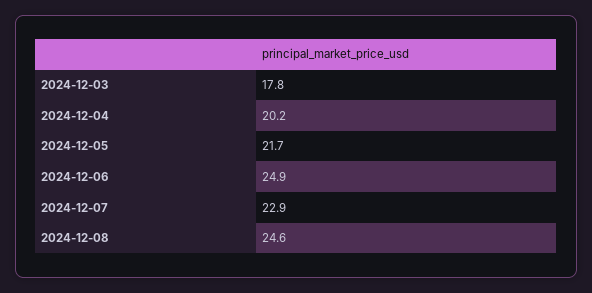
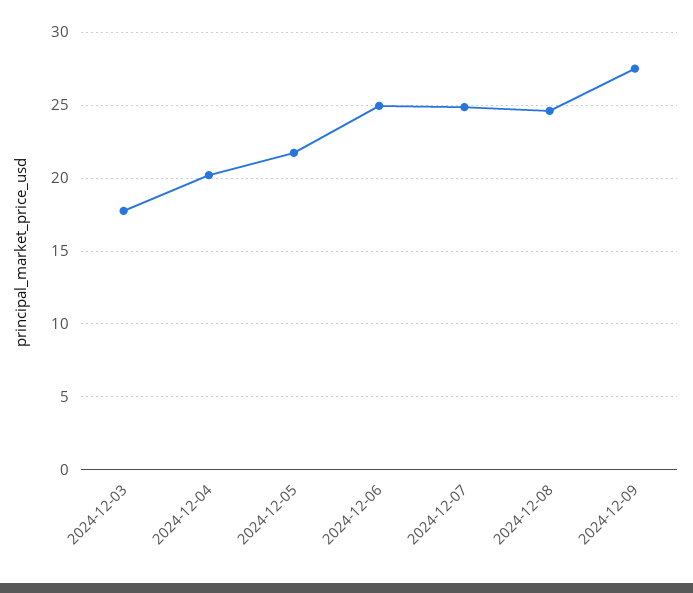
2024-12-07: 22.9 -> 25
2024-12-09: none -> 27.5

